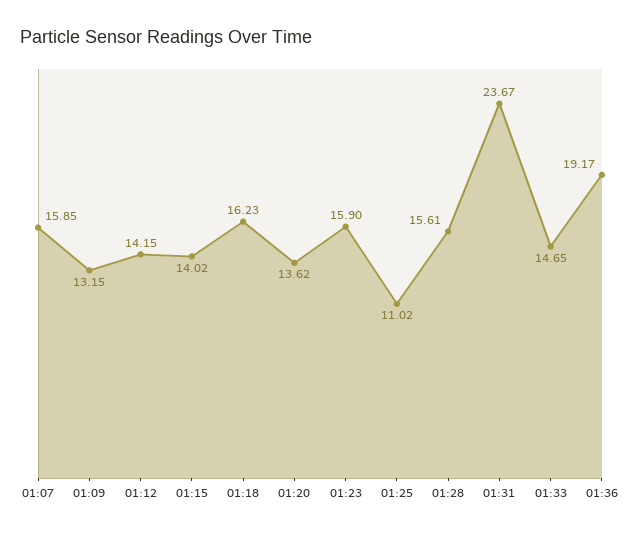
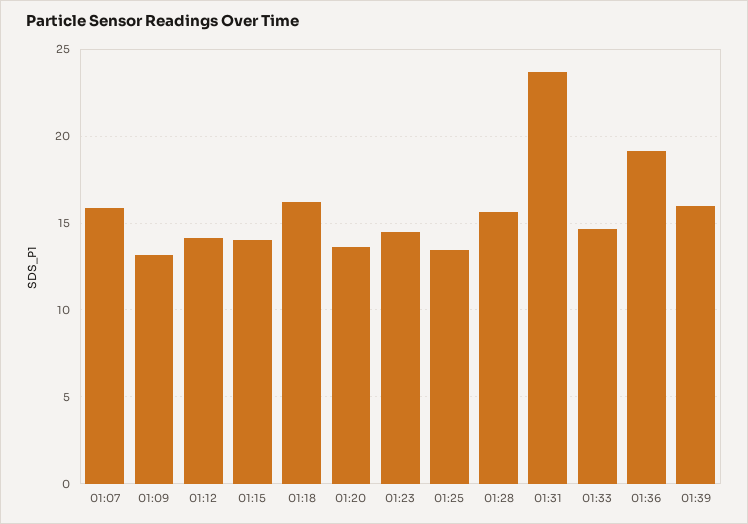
01:23: 15.9 -> 14.5
01:25: 11.02 -> 13.5
01:39: none -> 16

